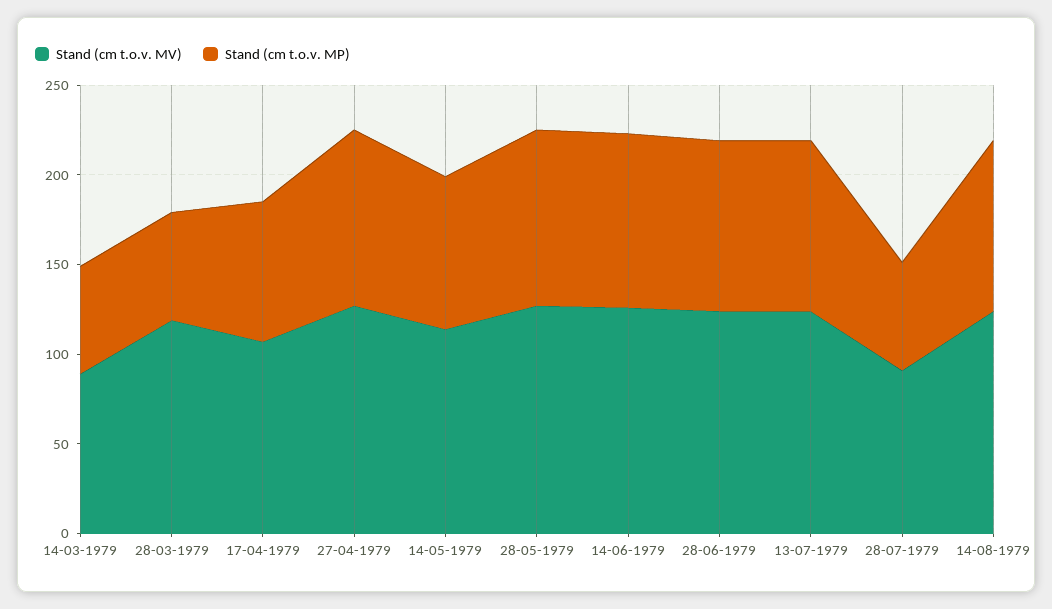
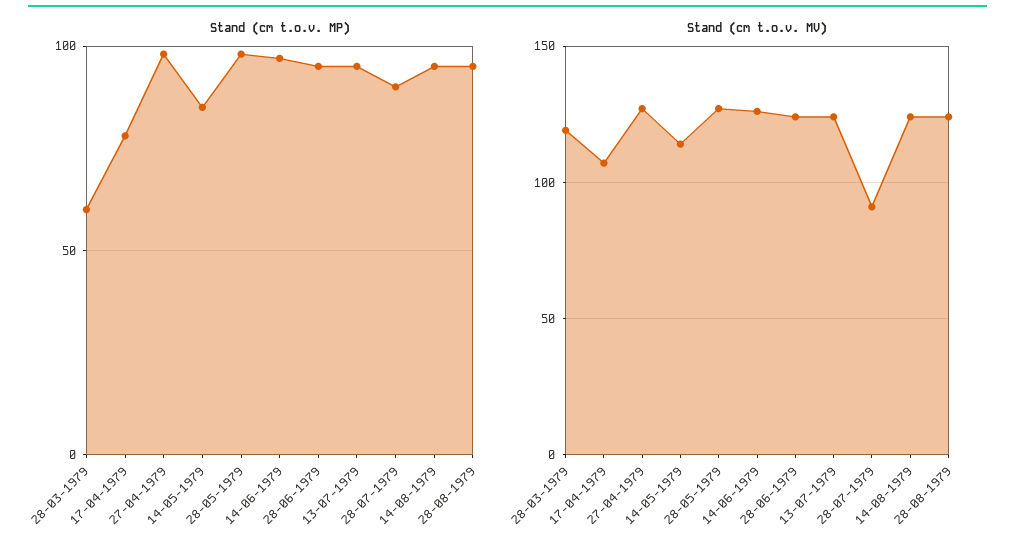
Stand (cm t.o.v. MV), 14-03-1979: 90 -> none
Stand (cm t.o.v. MP), 14-03-1979: 60 -> none
Stand (cm t.o.v. MP), 28-07-1979: 60 -> 90
Stand (cm t.o.v. MP), 28-08-1979: none -> 95
Stand (cm t.o.v. MV), 28-08-1979: none -> 125

